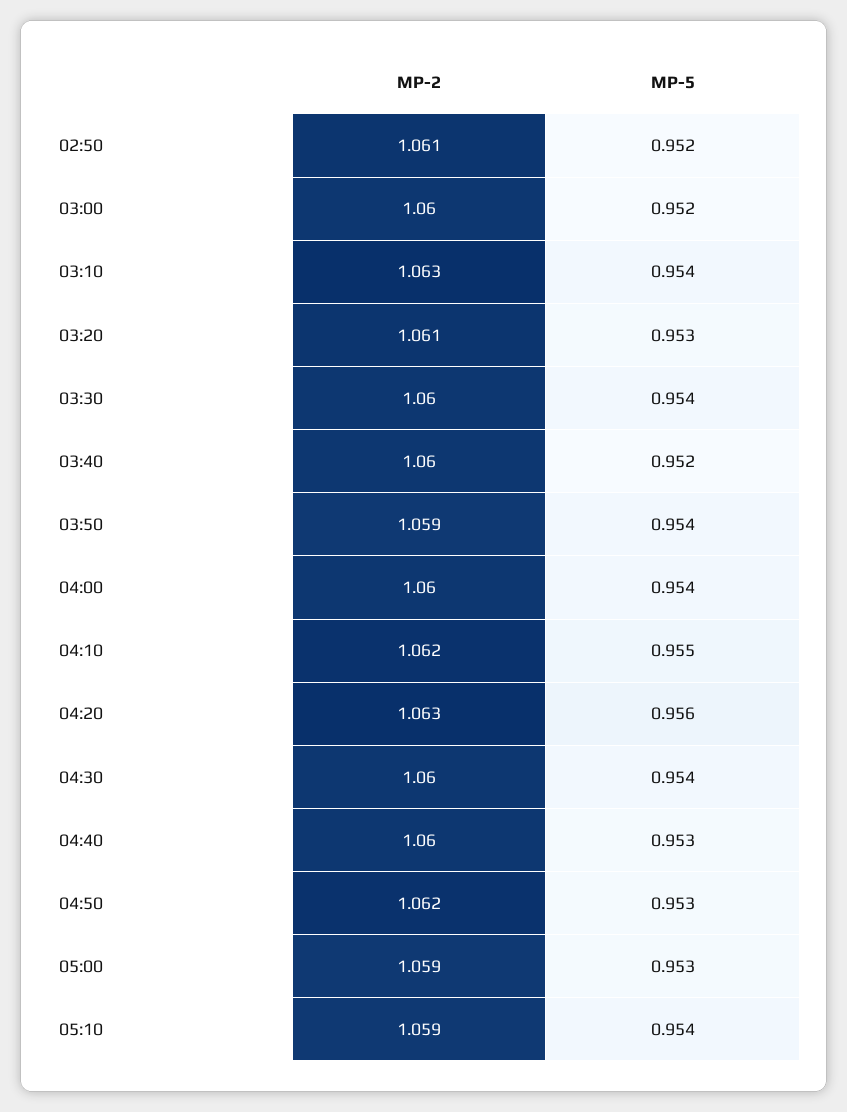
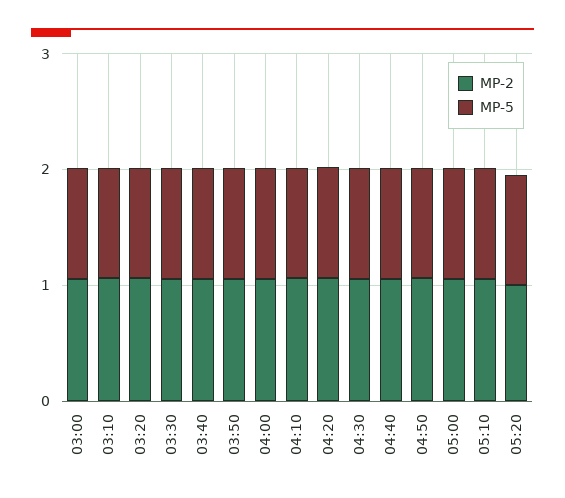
MP-2, 02:50: 1.061 -> none
MP-5, 02:50: 0.952 -> none
MP-2, 05:20: none -> 1
MP-5, 05:20: none -> 1

